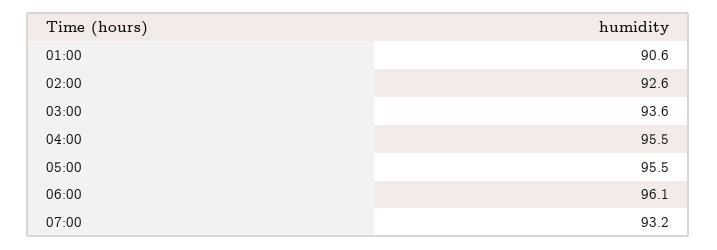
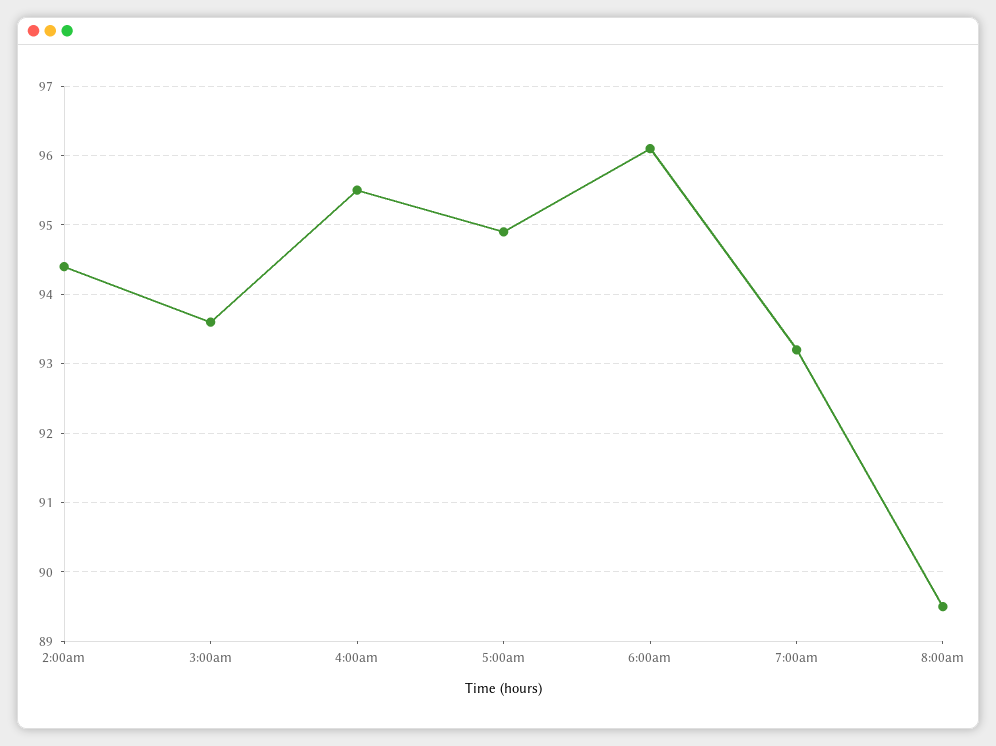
01:00: 90.6 -> none
02:00: 92.6 -> 94.4
05:00: 95.5 -> 94.9
8:00am: none -> 89.5

